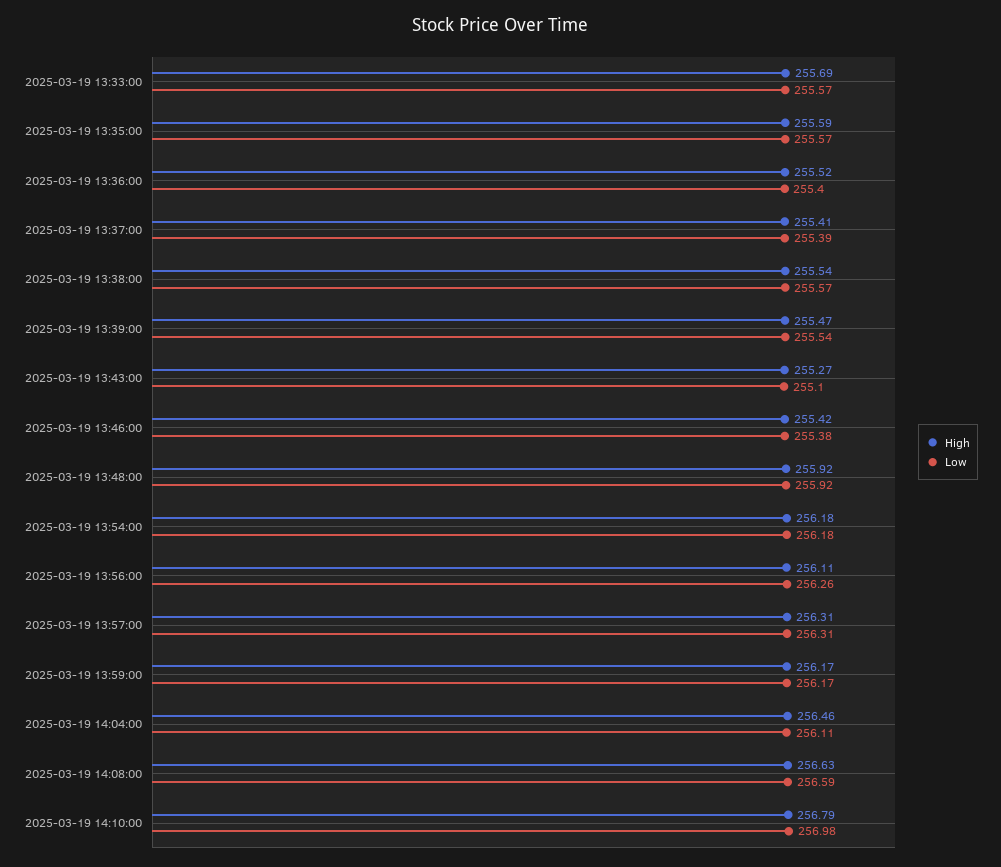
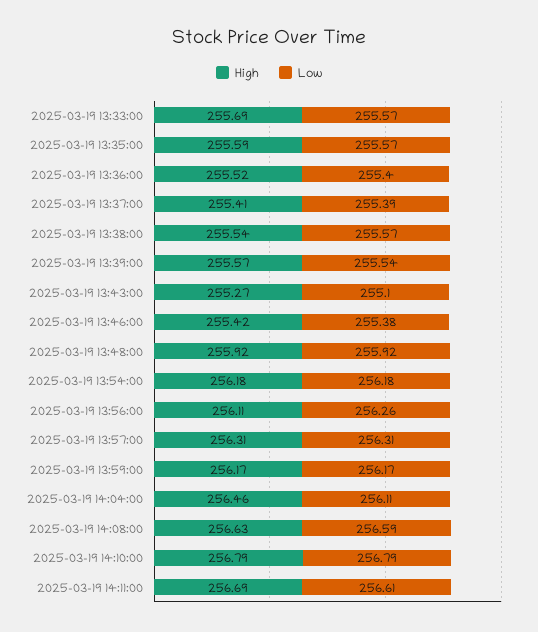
High, 2025-03-19 13:39:00: 255.47 -> 255.57
Low, 2025-03-19 14:10:00: 256.98 -> 256.79
High, 2025-03-19 14:11:00: none -> 256.69
Low, 2025-03-19 14:11:00: none -> 256.61

